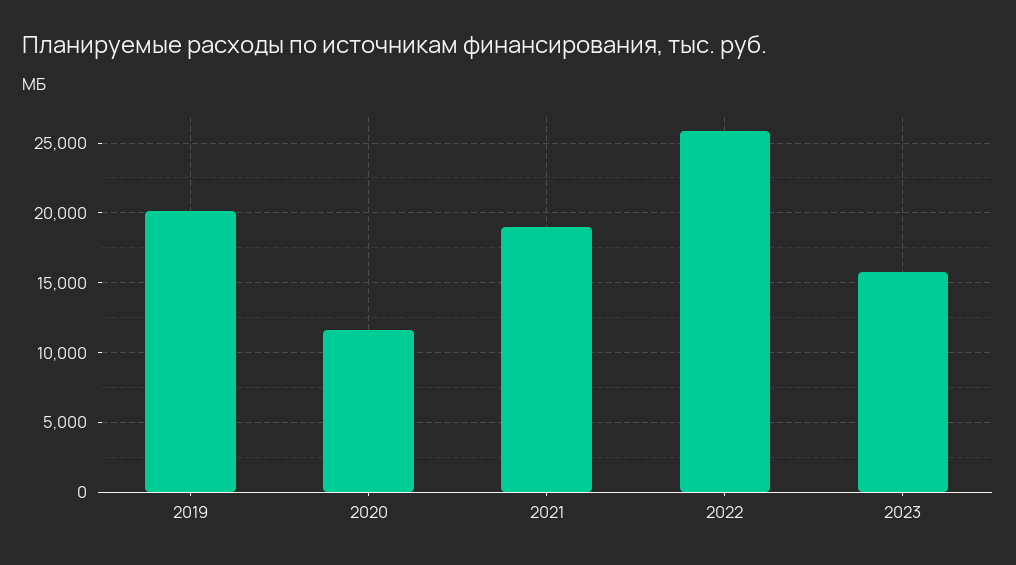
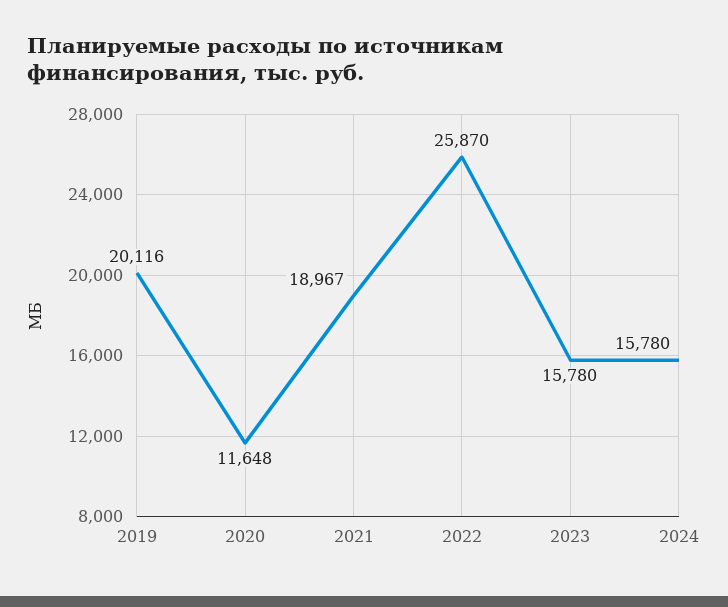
2024: none -> 15780

